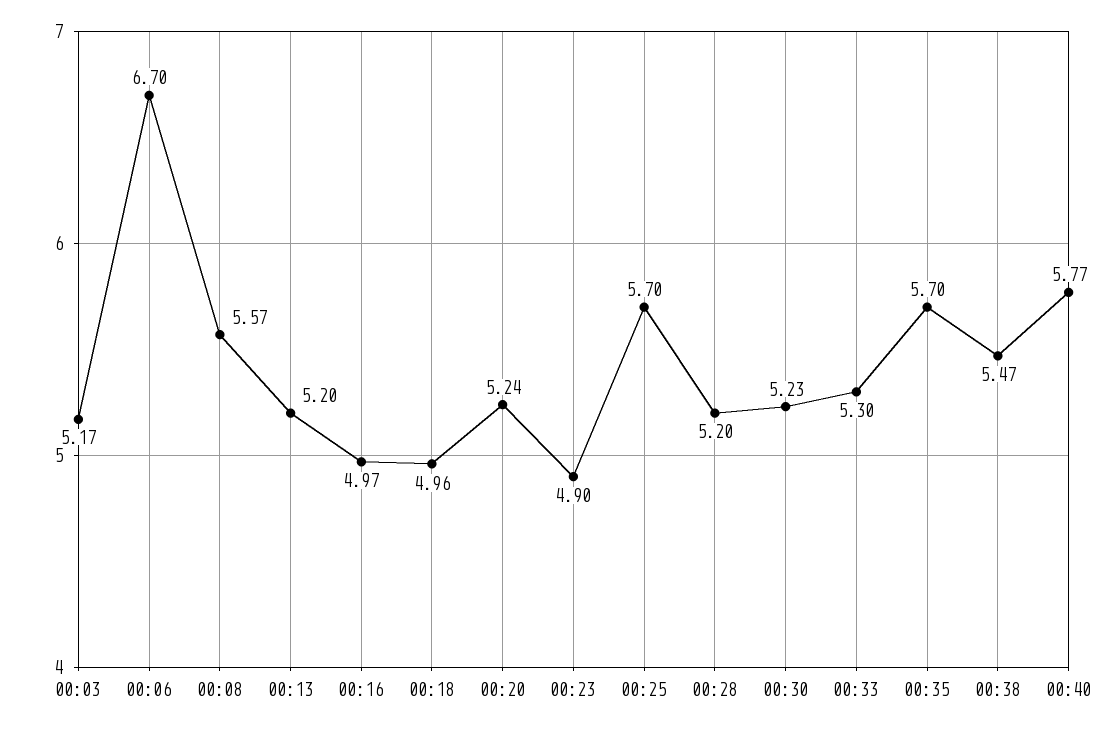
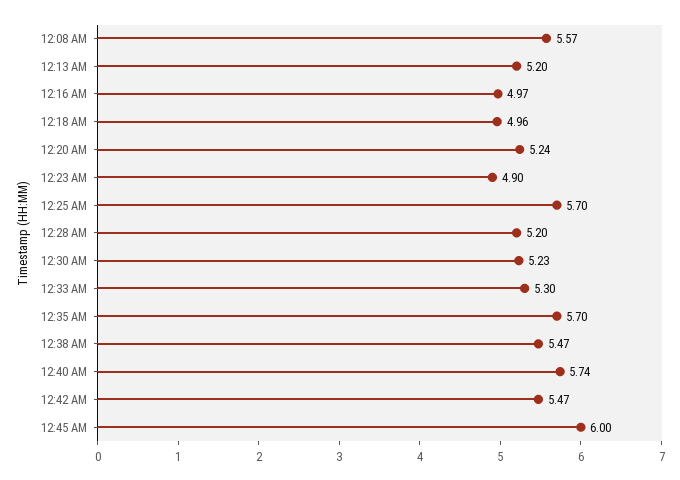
00:03: 5.17 -> none
00:06: 6.7 -> none
00:40: 5.77 -> 5.74
12:42 AM: none -> 5.47
12:45 AM: none -> 6

